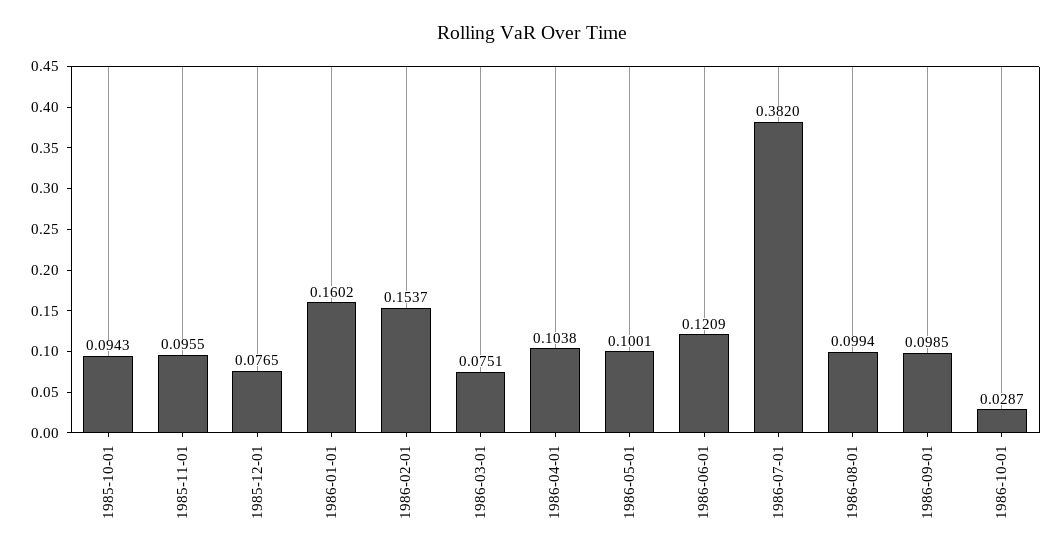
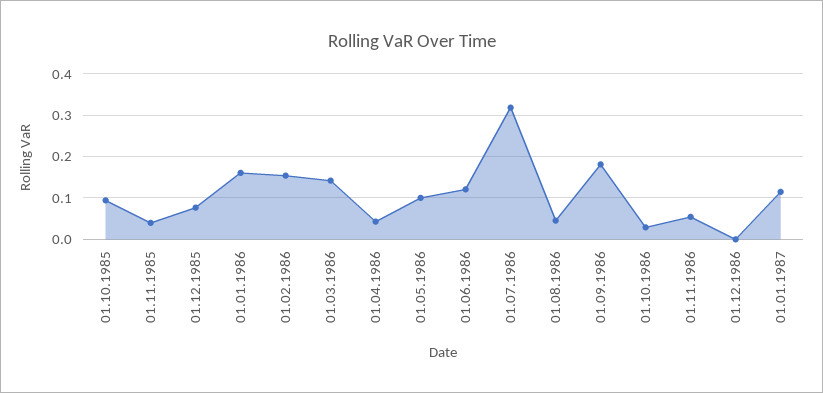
1985-11-01: 0.0955 -> 0.04
1986-03-01: 0.0751 -> 0.14
1986-04-01: 0.1038 -> 0.04
1986-07-01: 0.382 -> 0.32
1986-08-01: 0.0994 -> 0.04
1986-09-01: 0.0985 -> 0.18
01.11.1986: none -> 0.06
01.12.1986: none -> 0
01.01.1987: none -> 0.12

